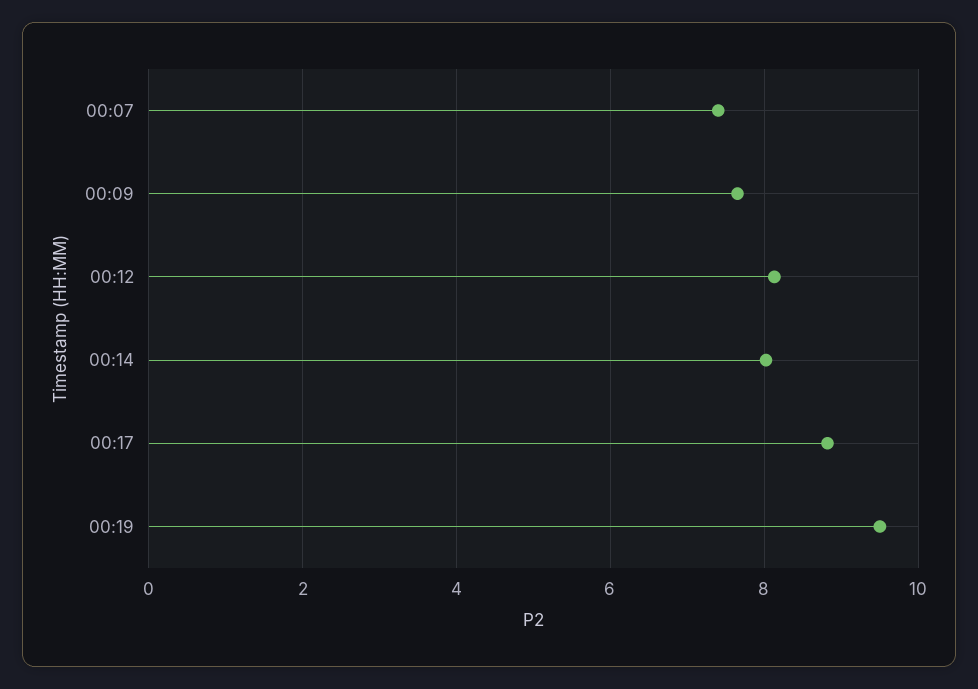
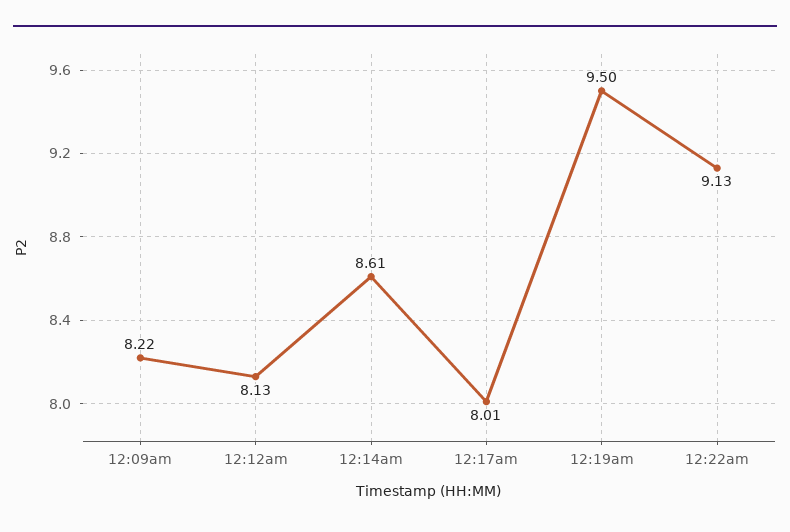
00:07: 7.4 -> none
00:09: 7.6 -> 8.22
00:14: 8 -> 8.61
00:17: 8.8 -> 8.01
12:22am: none -> 9.13

